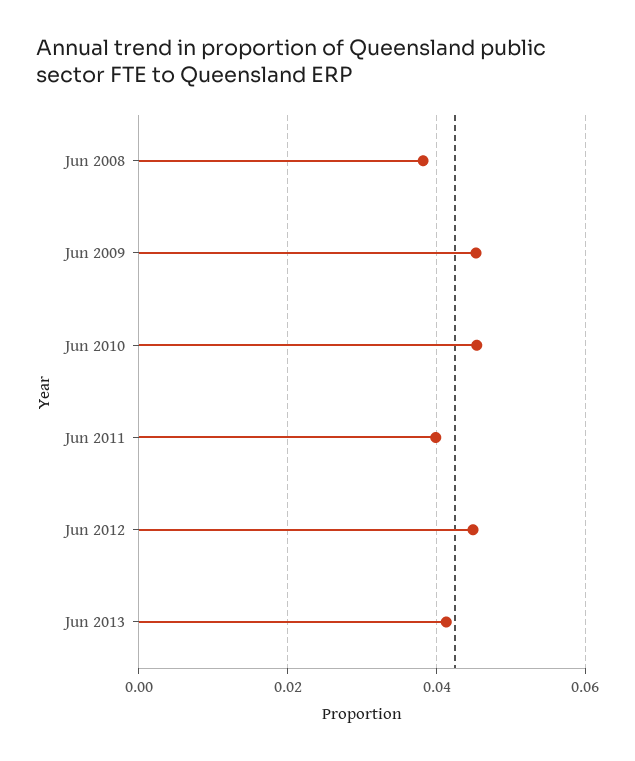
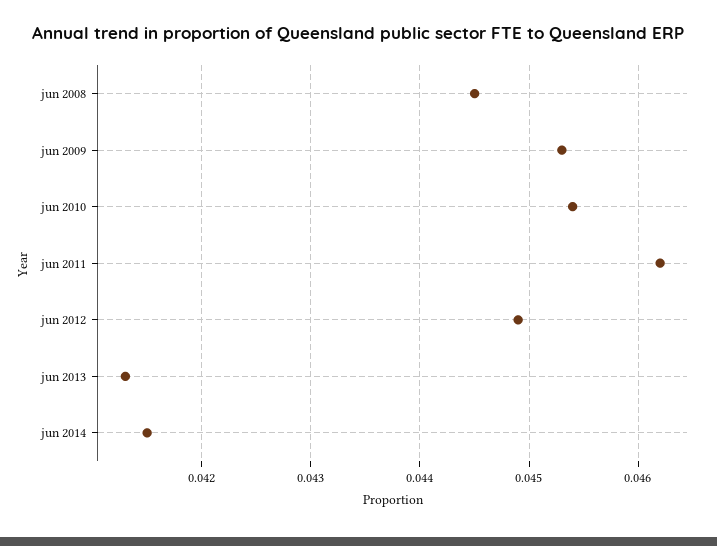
Jun 2008: 0.038 -> 0.0445
Jun 2011: 0.04 -> 0.0462
jun 2014: none -> 0.0415

